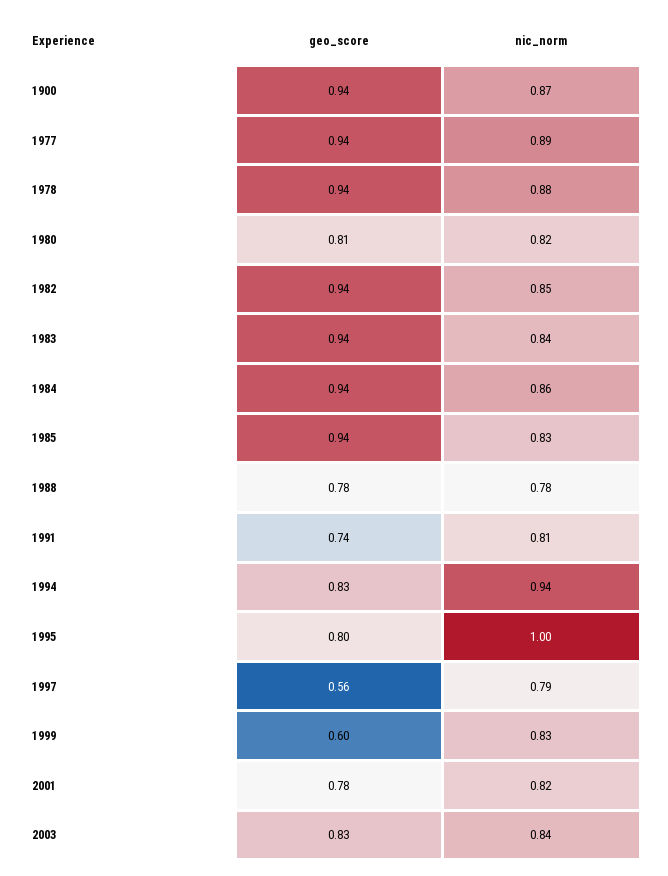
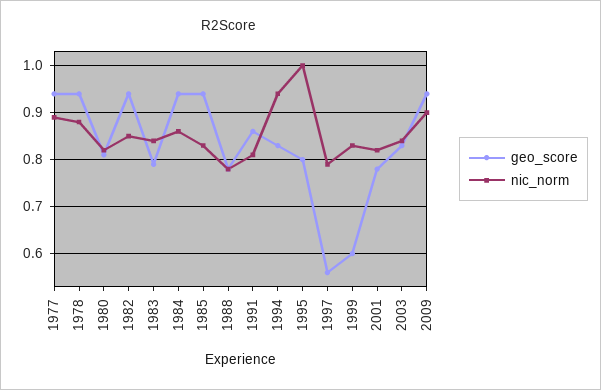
geo_score, 1900: 0.94 -> none
nic_norm, 1900: 0.87 -> none
geo_score, 1983: 0.94 -> 0.8
geo_score, 1991: 0.74 -> 0.85
geo_score, 2009: none -> 0.95
nic_norm, 2009: none -> 0.9

